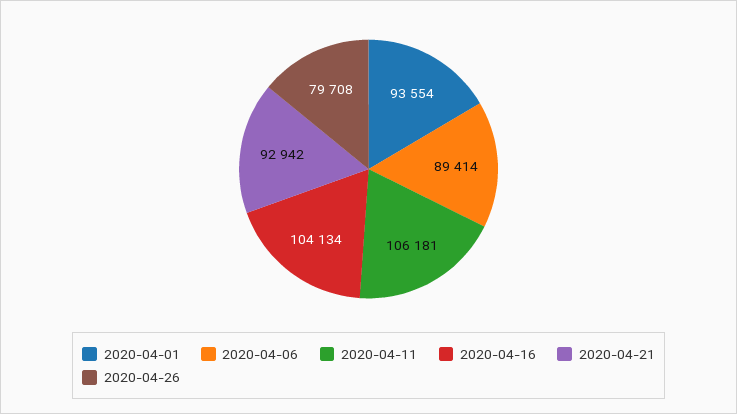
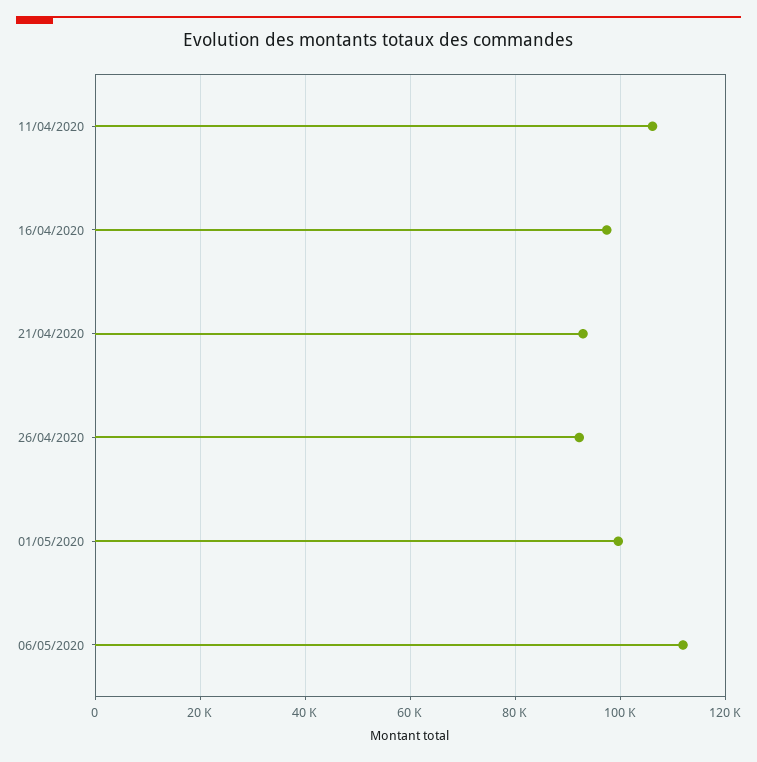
2020-04-01: 93554 -> none
2020-04-06: 89414 -> none
2020-04-16: 104134 -> 98000
2020-04-26: 79708 -> 92000
01/05/2020: none -> 100000
06/05/2020: none -> 112000

